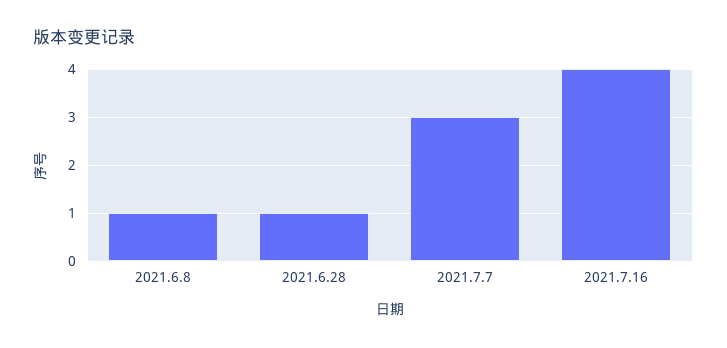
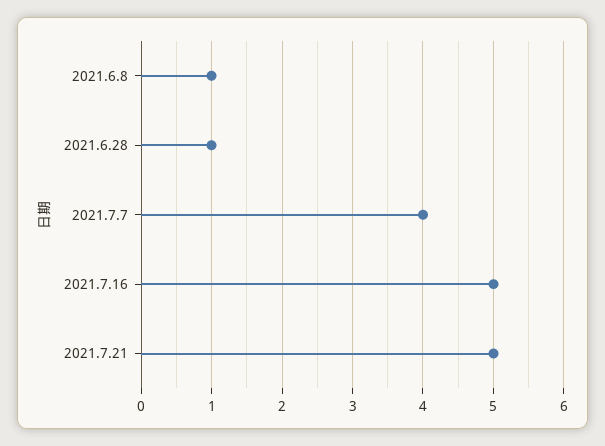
2021.7.7: 3 -> 4
2021.7.16: 4 -> 5
2021.7.21: none -> 5

